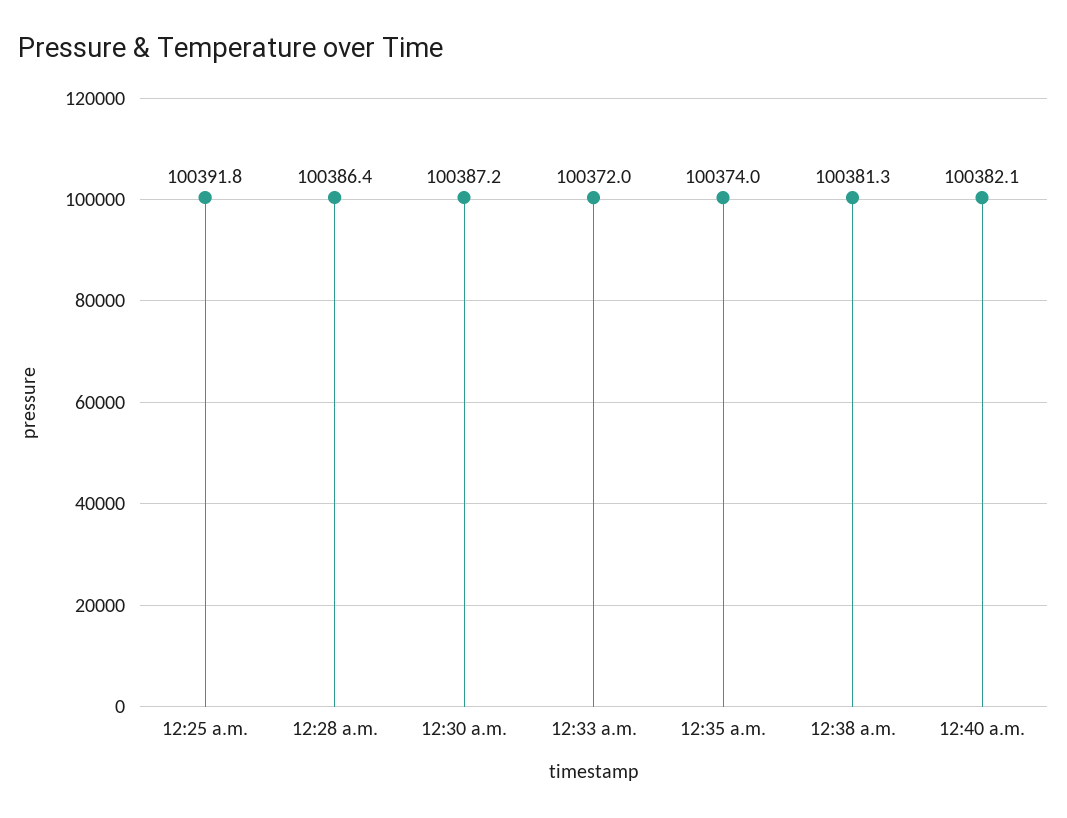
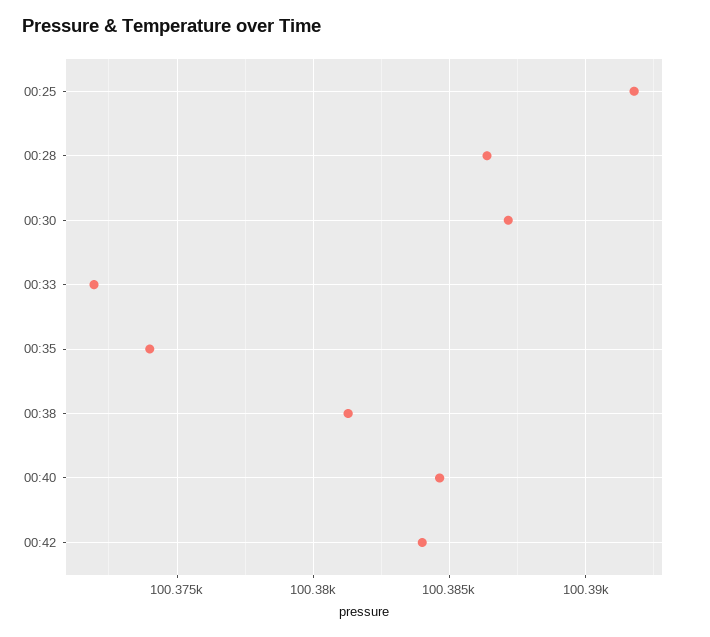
12:40 a.m.: 100382.1 -> 100384.5
00:42: none -> 100384

